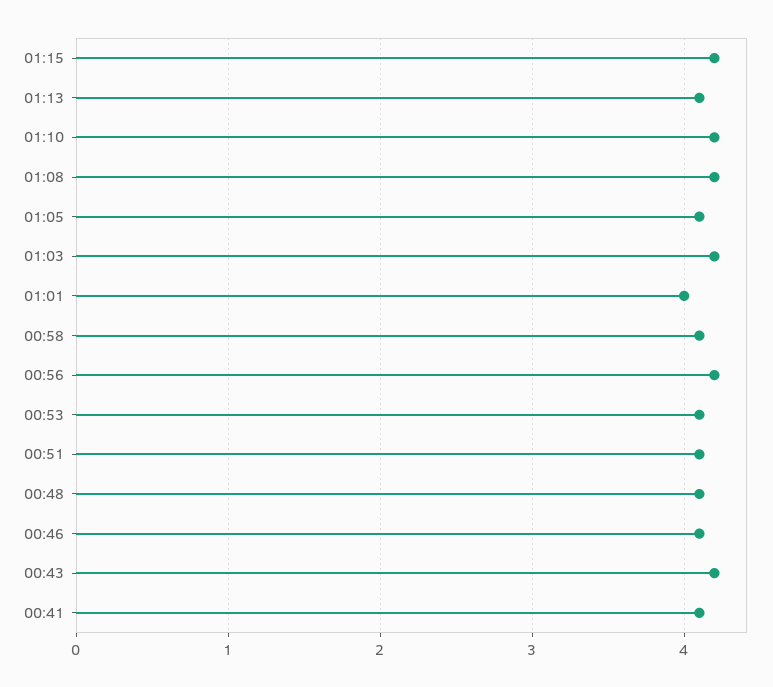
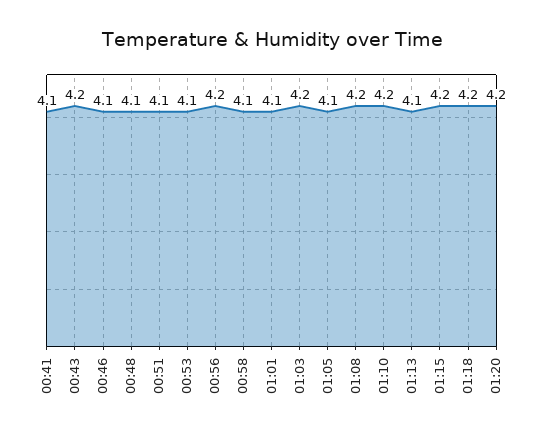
01:01: 4 -> 4.1
01:18: none -> 4.2
01:20: none -> 4.2

